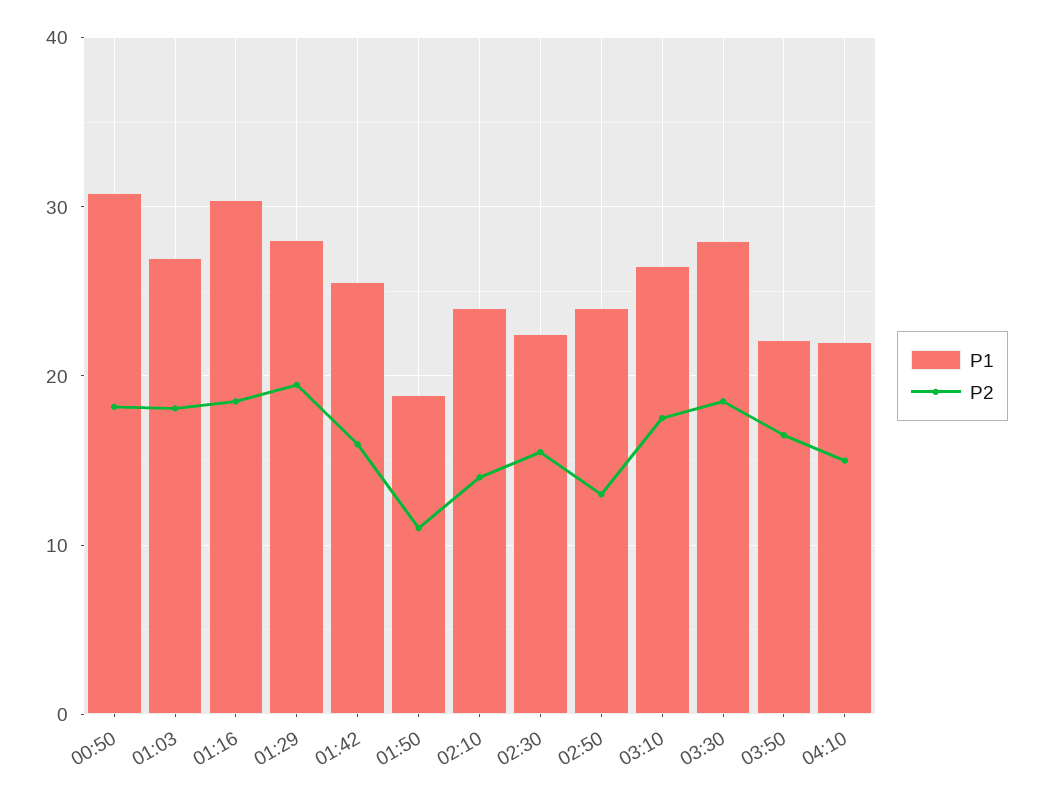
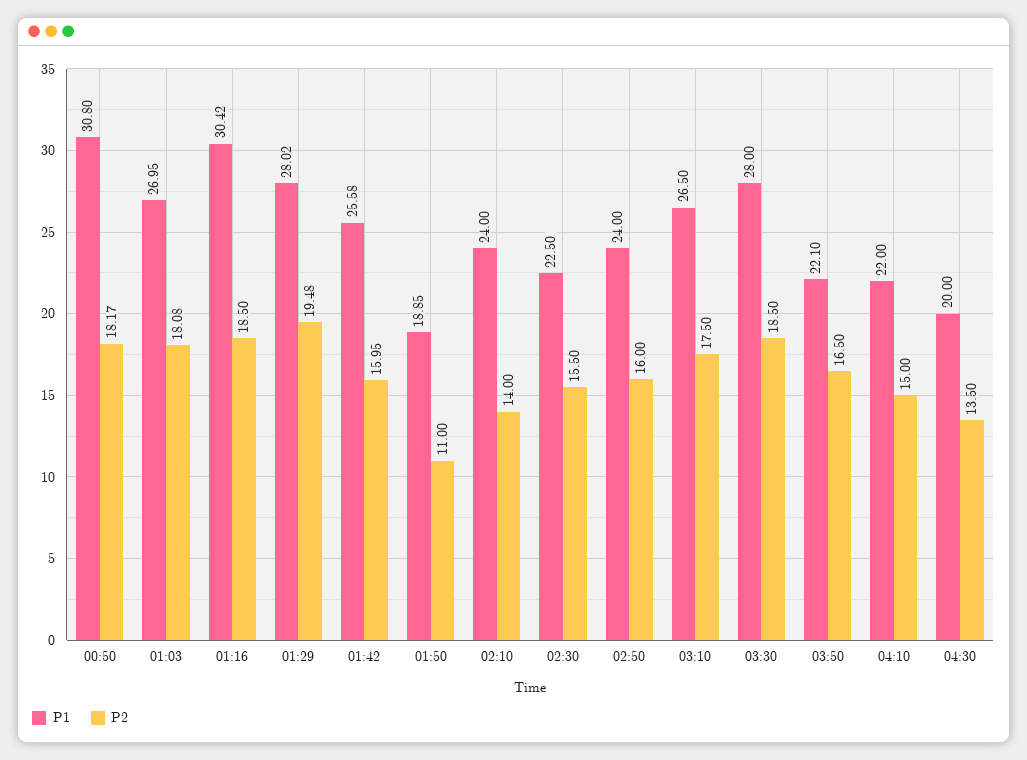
P2, 02:50: 13 -> 16
P1, 04:30: none -> 20
P2, 04:30: none -> 13.5

